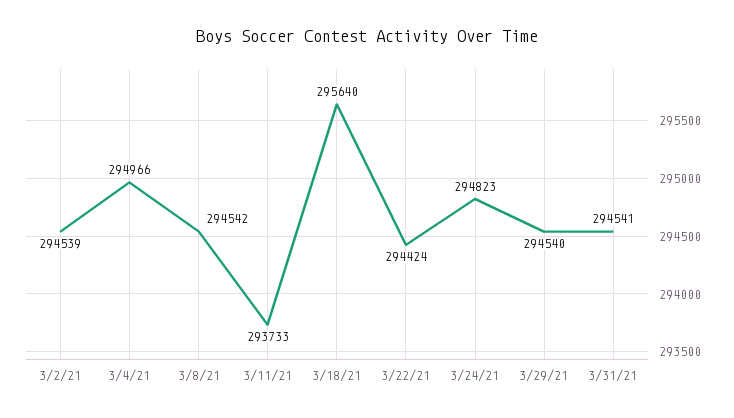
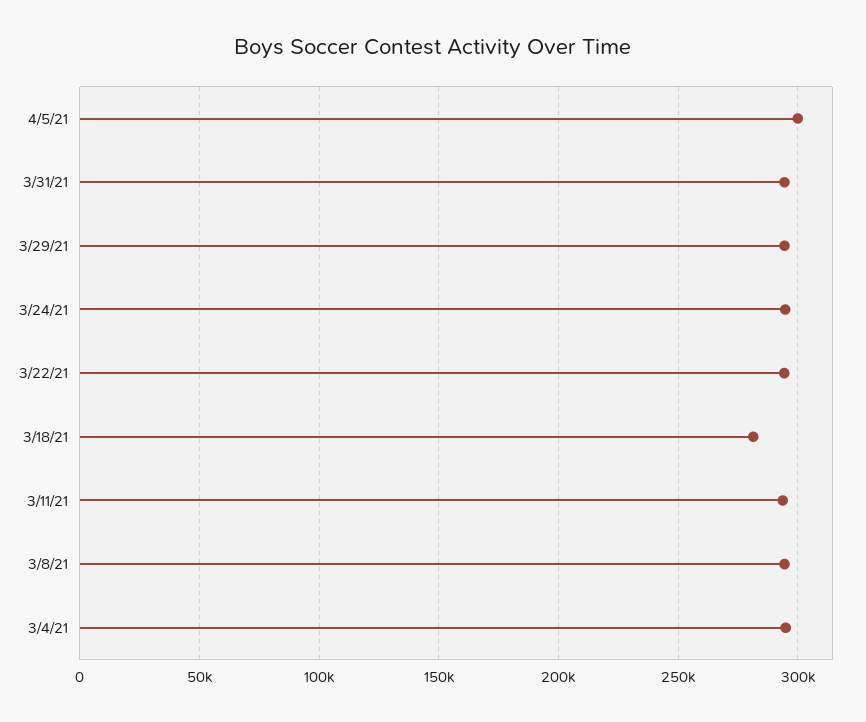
3/2/21: 294539 -> none
3/18/21: 295640 -> 280000
4/5/21: none -> 300000

